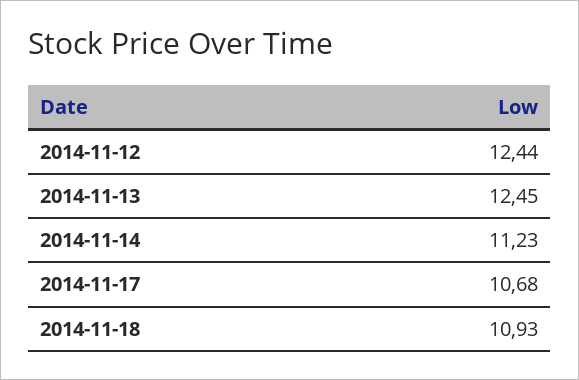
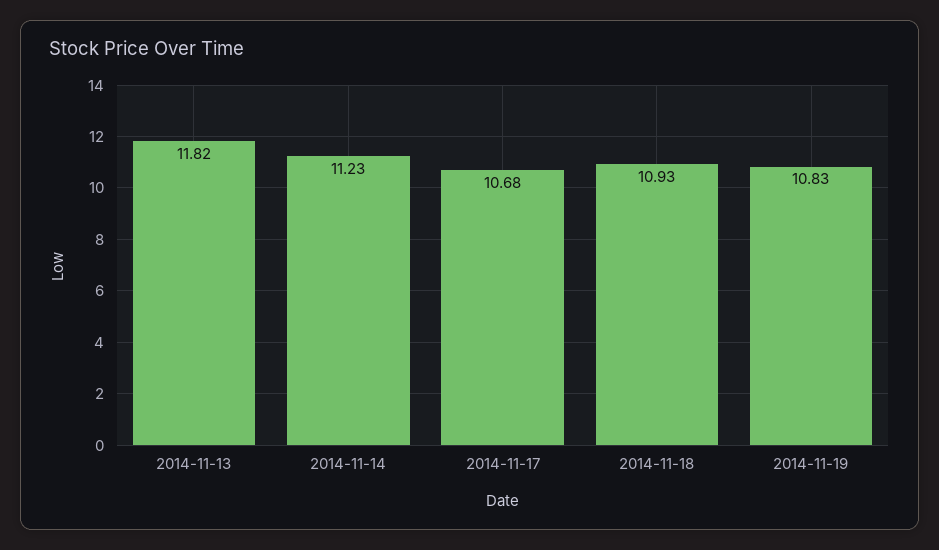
2014-11-12: 12.44 -> none
2014-11-13: 12.45 -> 11.82
2014-11-19: none -> 10.83

